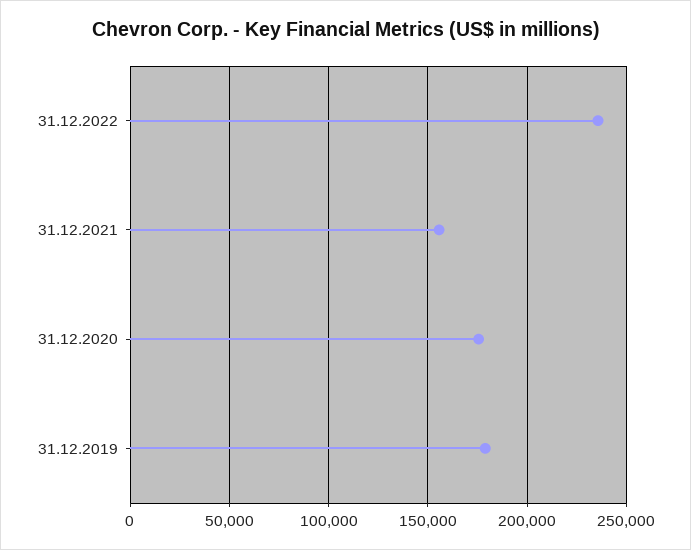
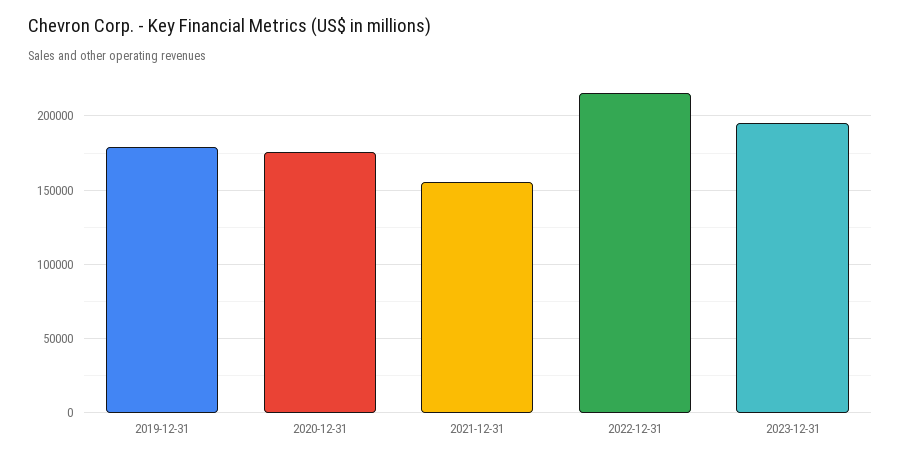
31.12.2022: 235000 -> 215000
2023-12-31: none -> 195000

